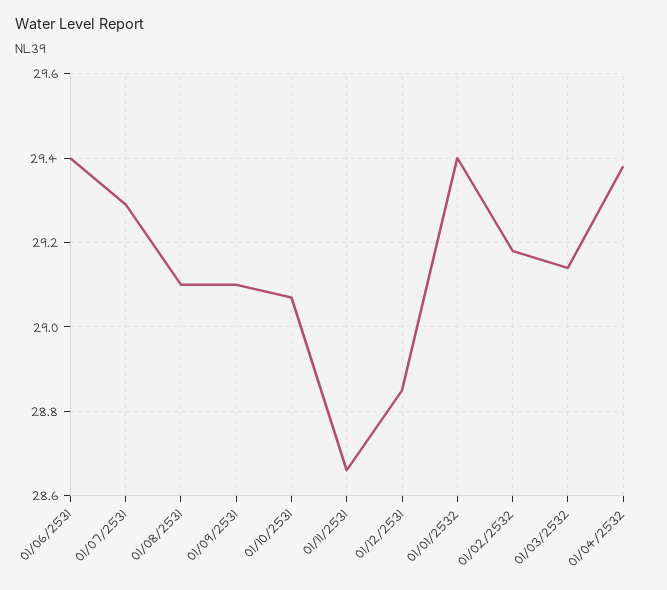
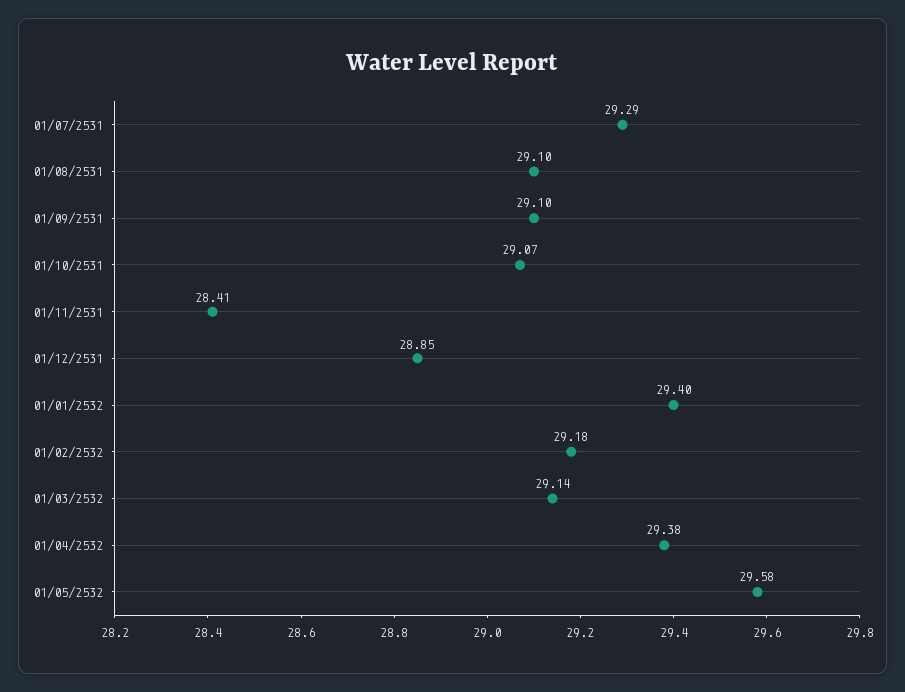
01/06/2531: 29.4 -> none
01/11/2531: 28.65 -> 28.41
01/05/2532: none -> 29.58

